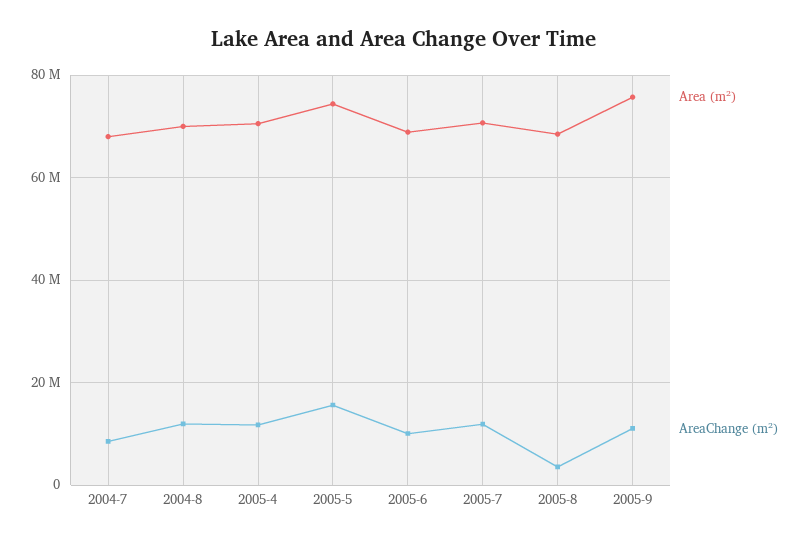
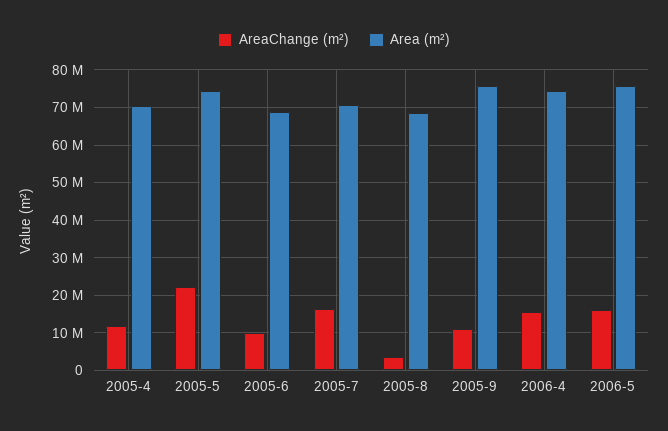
Area (m²), 2004-7: 68000000 -> none
AreaChange (m²), 2004-7: 8000000 -> none
Area (m²), 2004-8: 70000000 -> none
AreaChange (m²), 2004-8: 12000000 -> none
AreaChange (m²), 2005-5: 16000000 -> 22000000
AreaChange (m²), 2005-7: 12000000 -> 16000000
AreaChange (m²), 2006-4: none -> 16000000
Area (m²), 2006-4: none -> 74000000
AreaChange (m²), 2006-5: none -> 16000000
Area (m²), 2006-5: none -> 76000000

